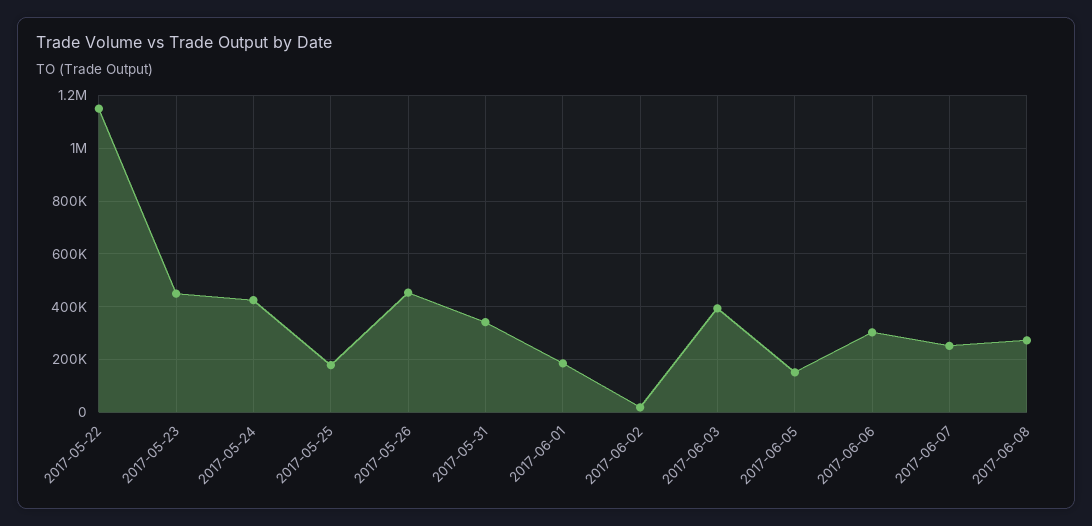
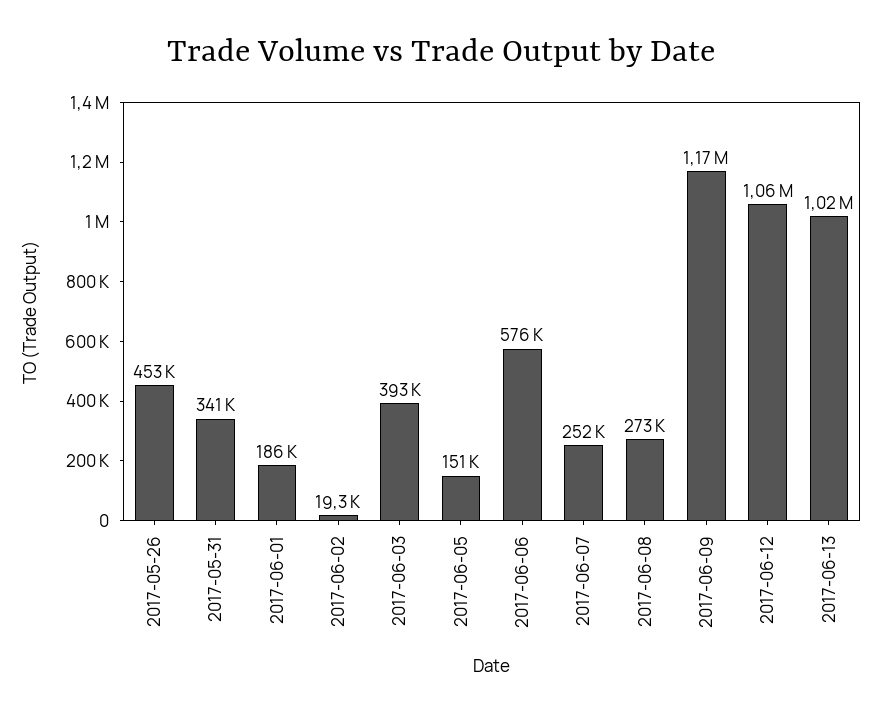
2017-05-22: 1150000 -> none
2017-05-23: 450000 -> none
2017-05-24: 425000 -> none
2017-05-25: 175000 -> none
2017-06-06: 300000 -> 576000
2017-06-09: none -> 1170000
2017-06-12: none -> 1060000
2017-06-13: none -> 1020000

